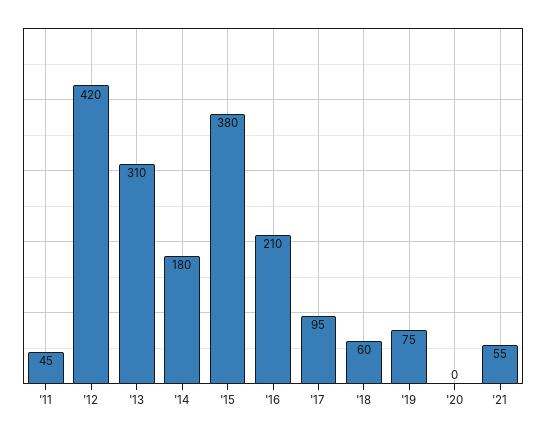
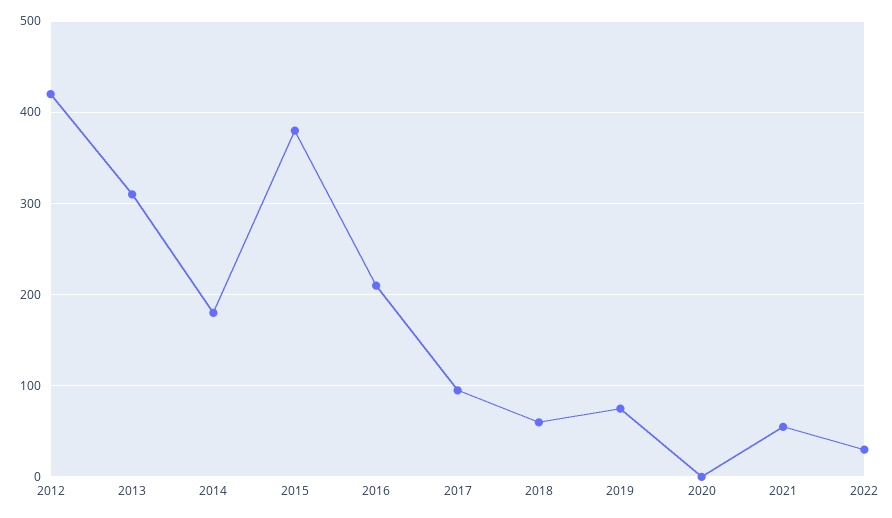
'11: 45 -> none
2022: none -> 30

